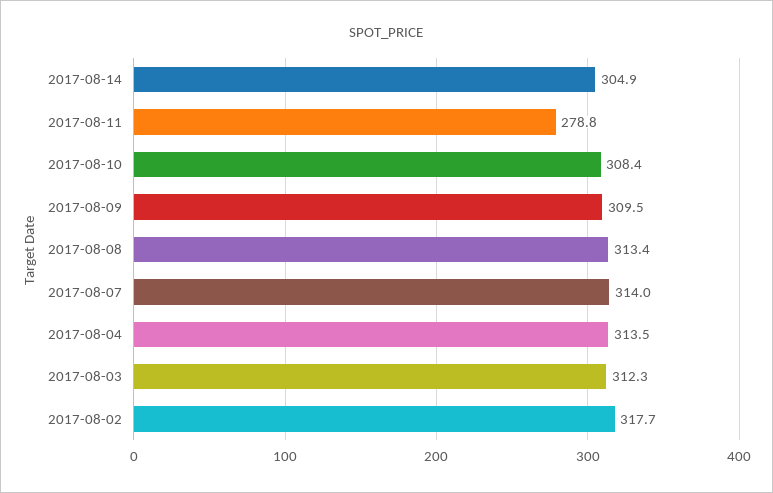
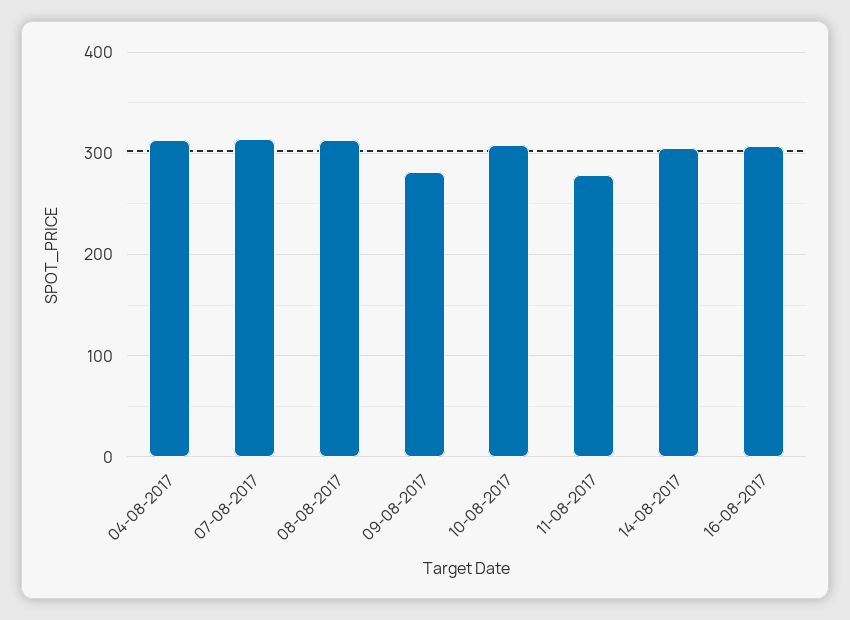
2017-08-09: 309.5 -> 280
2017-08-03: 312.3 -> none
2017-08-02: 317.7 -> none
16-08-2017: none -> 310

